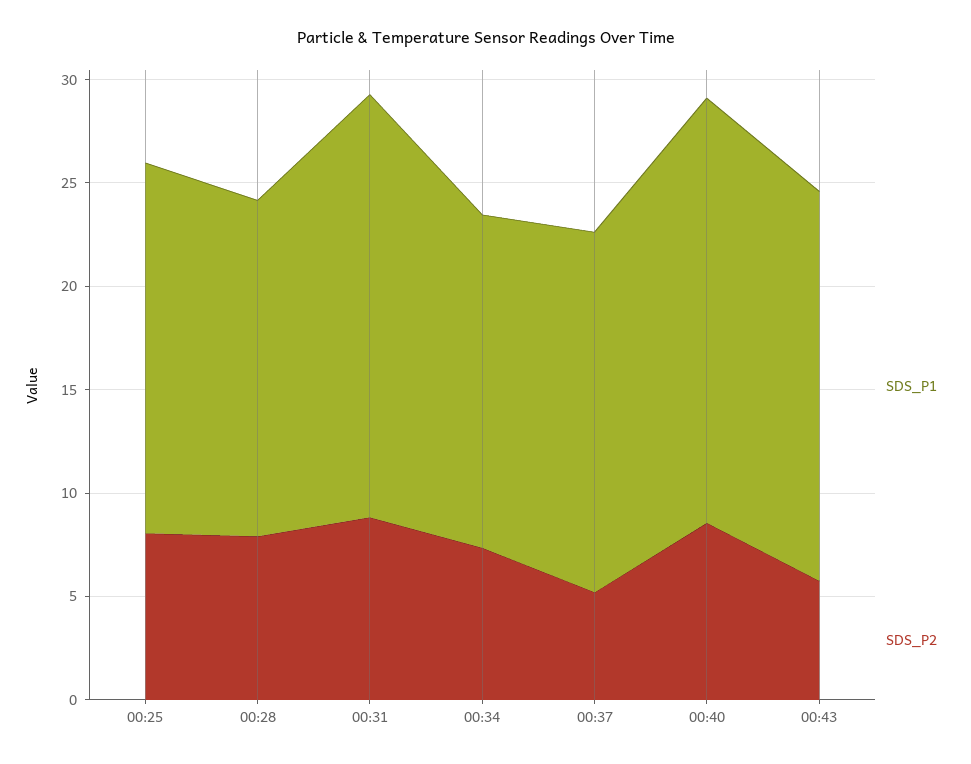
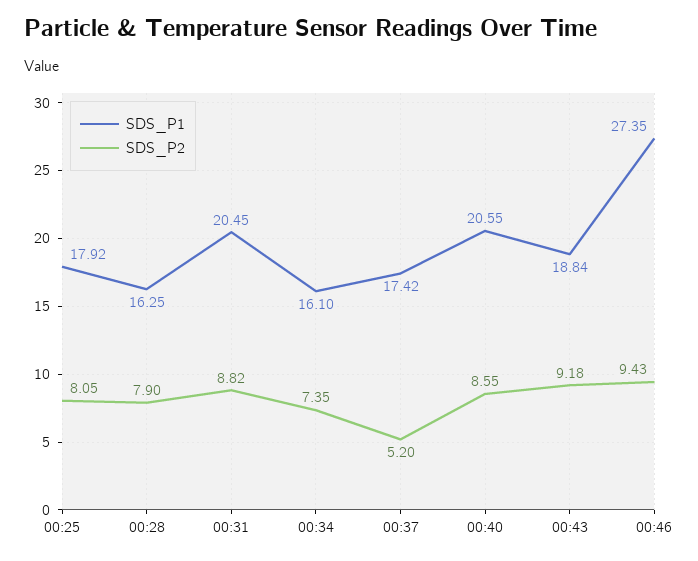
SDS_P2, 00:43: 6 -> 9.18
SDS_P1, 00:46: none -> 27.35
SDS_P2, 00:46: none -> 9.43

